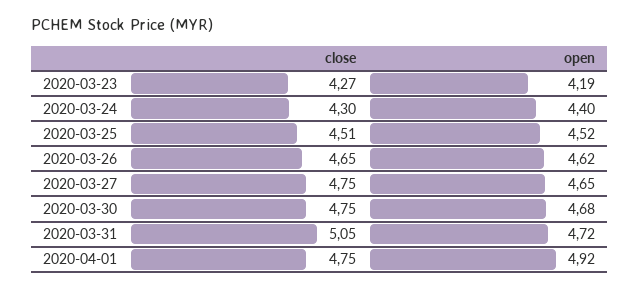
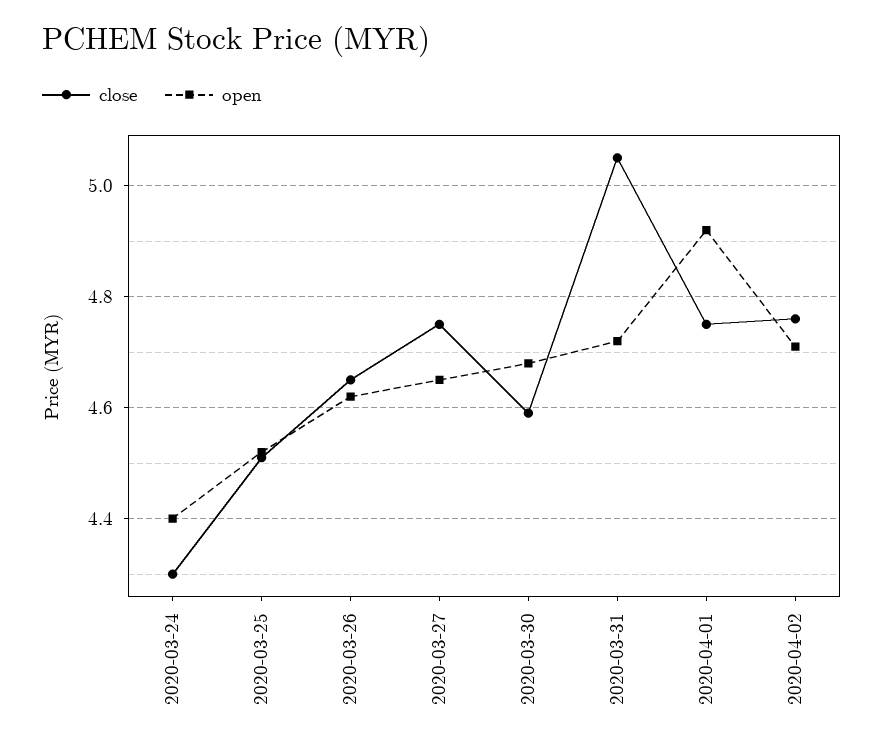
close, 2020-03-23: 4.27 -> none
open, 2020-03-23: 4.19 -> none
close, 2020-03-30: 4.75 -> 4.6
close, 2020-04-02: none -> 4.75
open, 2020-04-02: none -> 4.7

